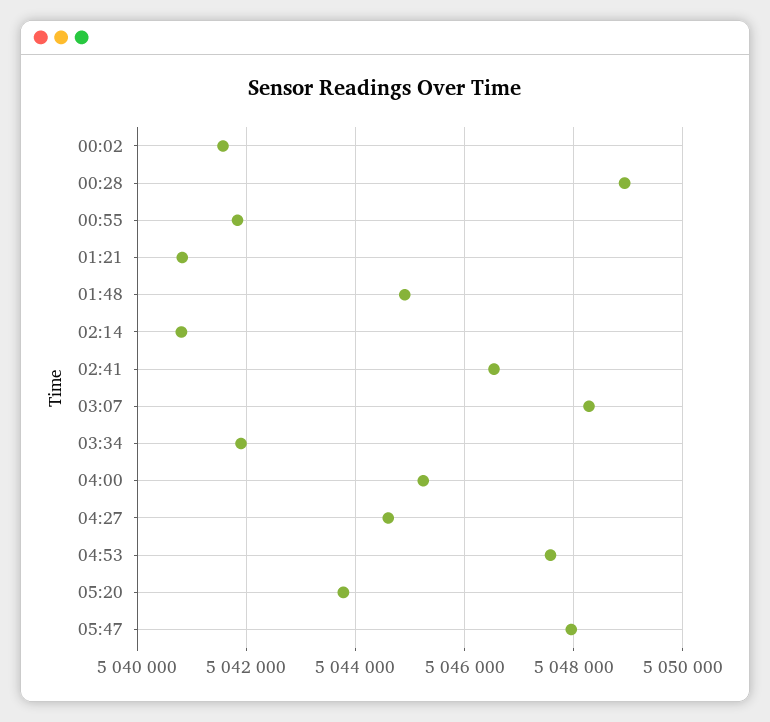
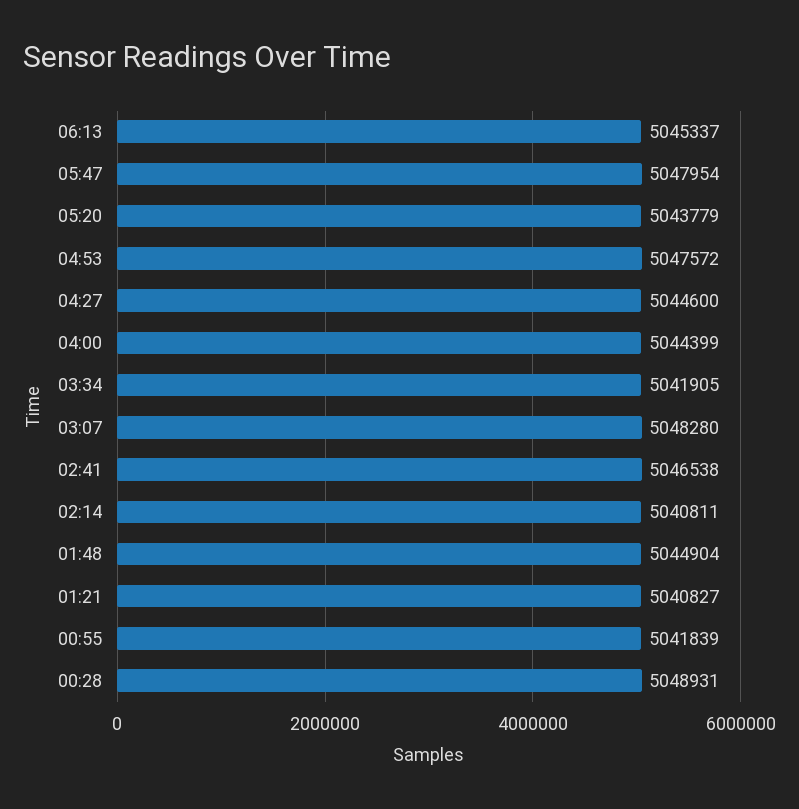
00:02: 5041600 -> none
04:00: 5045200 -> 5044399
06:13: none -> 5045337

